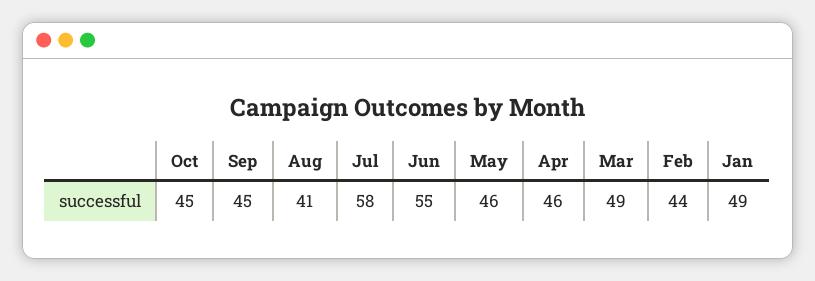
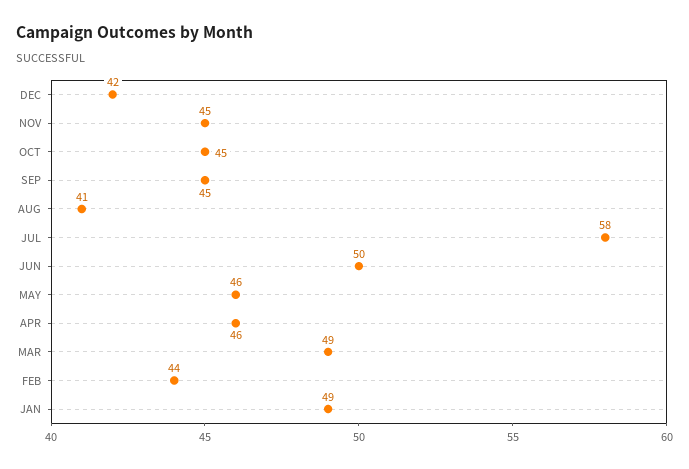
Jun: 55 -> 50
DEC: none -> 42
NOV: none -> 45

